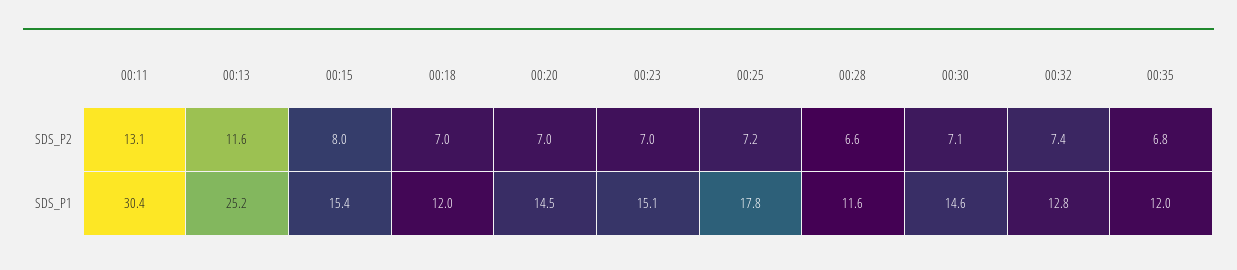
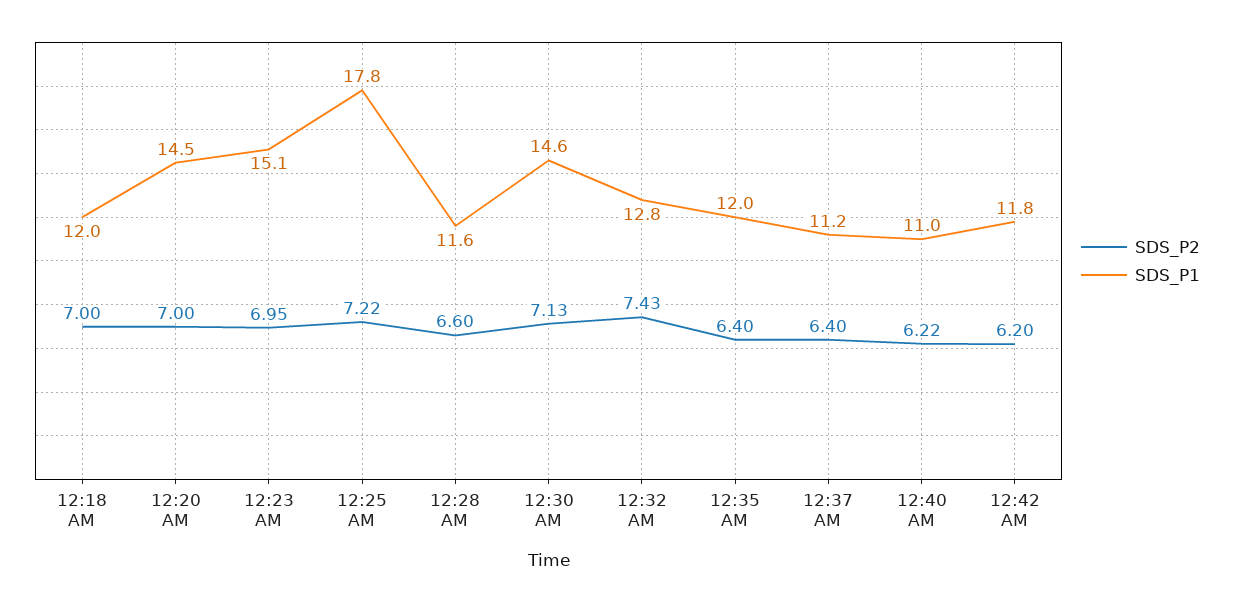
SDS_P2, 00:11: 13.1 -> none
SDS_P2, 00:13: 11.6 -> none
SDS_P2, 00:15: 8 -> none
SDS_P2, 00:35: 6.8 -> 6.4
SDS_P1, 00:11: 30.4 -> none
SDS_P1, 00:13: 25.2 -> none
SDS_P1, 00:15: 15.4 -> none
SDS_P2, 12:37 AM: none -> 6.4
SDS_P1, 12:37 AM: none -> 11.2
SDS_P2, 12:40 AM: none -> 6.22
SDS_P1, 12:40 AM: none -> 11
SDS_P2, 12:42 AM: none -> 6.2
SDS_P1, 12:42 AM: none -> 11.8

